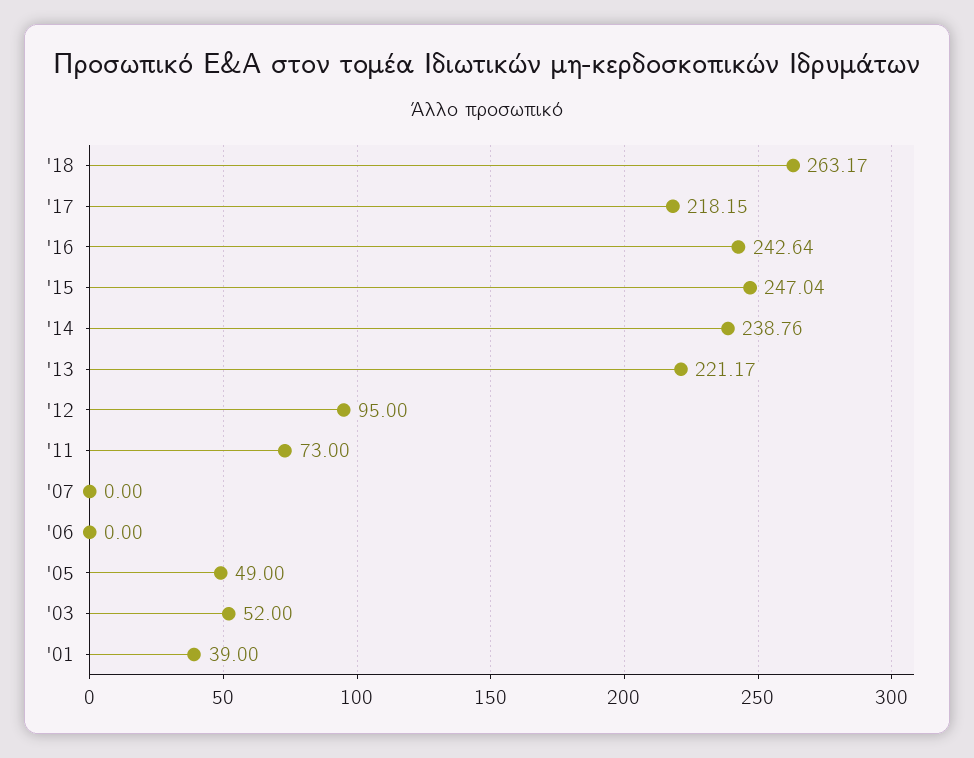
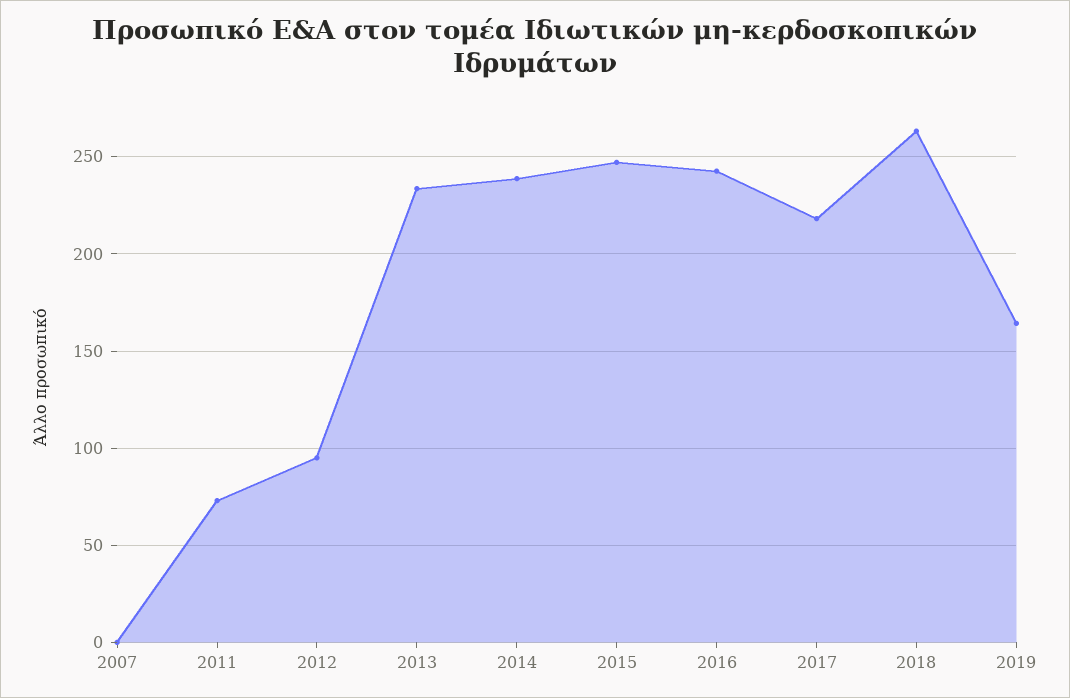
'13: 221.17 -> 235
'06: 0 -> none
'05: 49 -> none
'03: 52 -> none
'01: 39 -> none
2019: none -> 165

